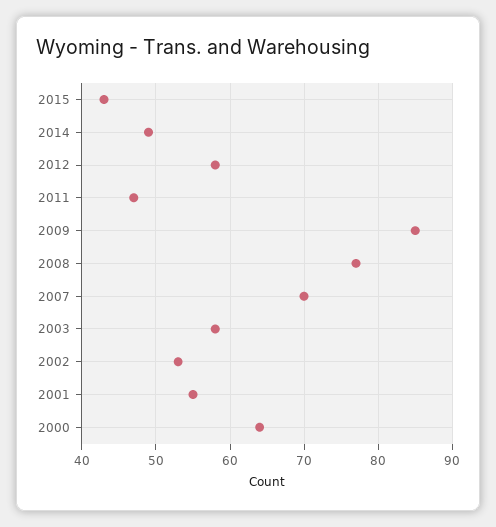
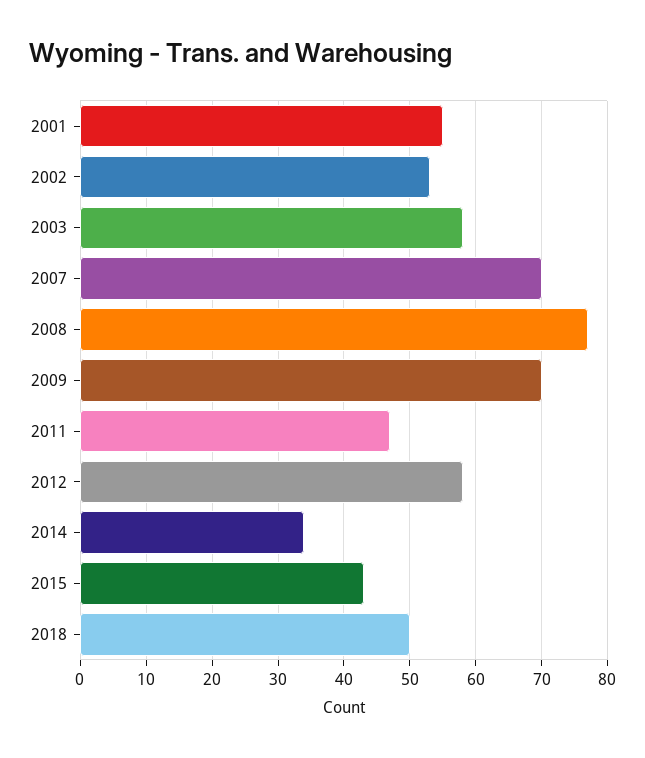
2014: 49 -> 34
2009: 85 -> 70
2000: 64 -> none
2018: none -> 50

